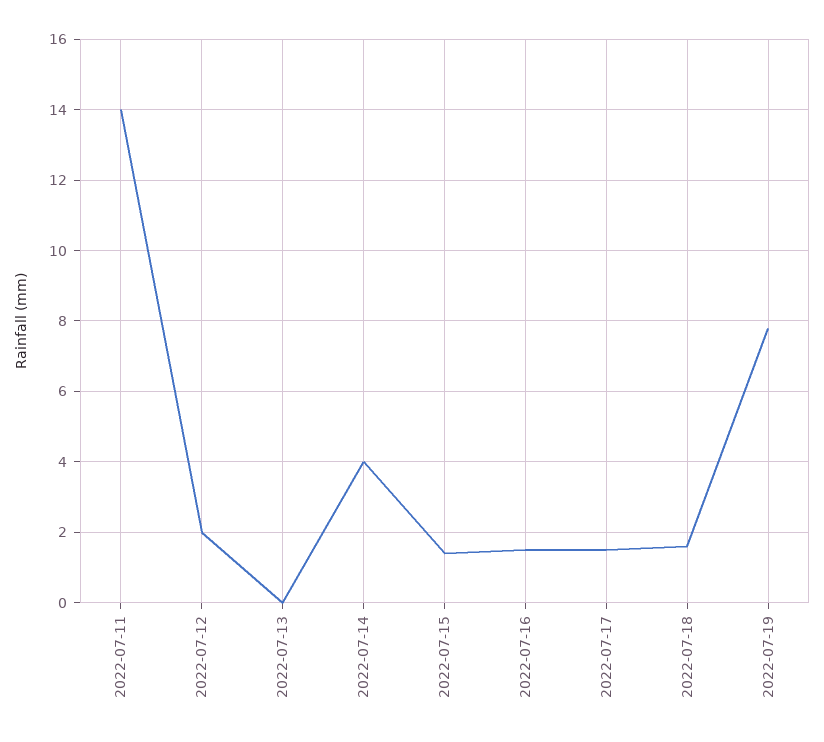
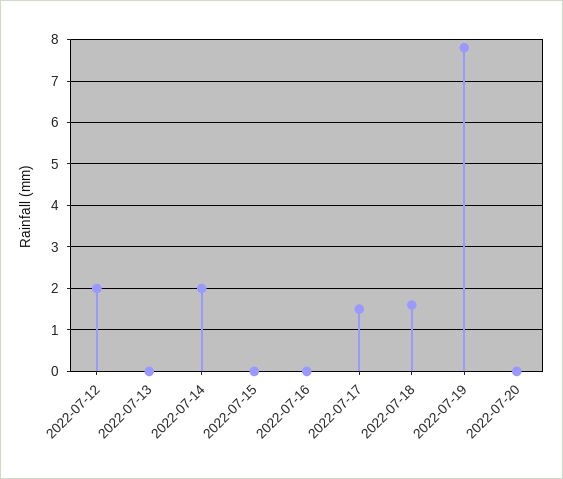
2022-07-11: 14 -> none
2022-07-14: 4 -> 2
2022-07-15: 1.5 -> 0
2022-07-16: 1.5 -> 0
2022-07-20: none -> 0

